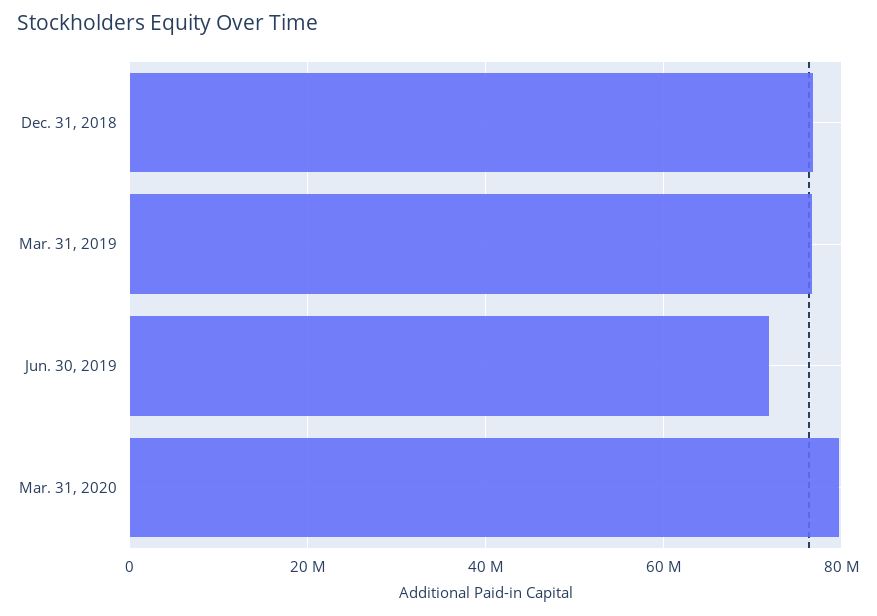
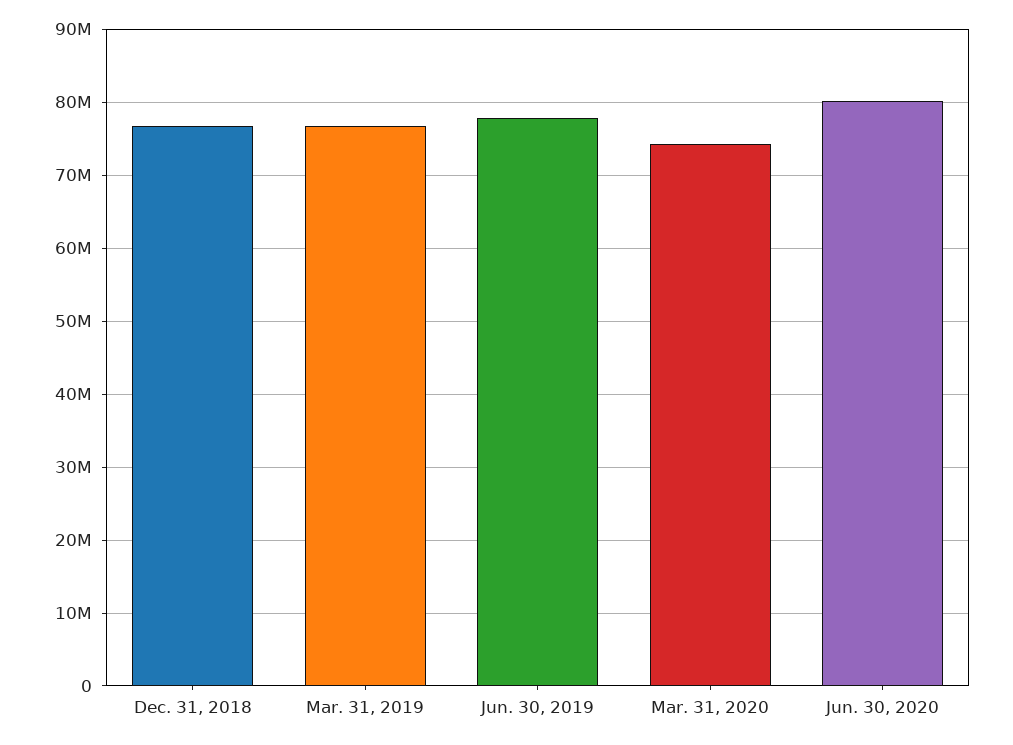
Jun. 30, 2019: 72000000 -> 78000000
Mar. 31, 2020: 80000000 -> 74000000
Jun. 30, 2020: none -> 80000000

